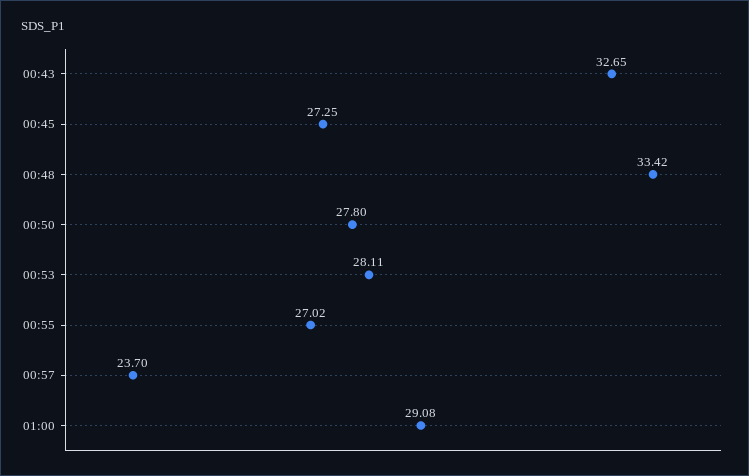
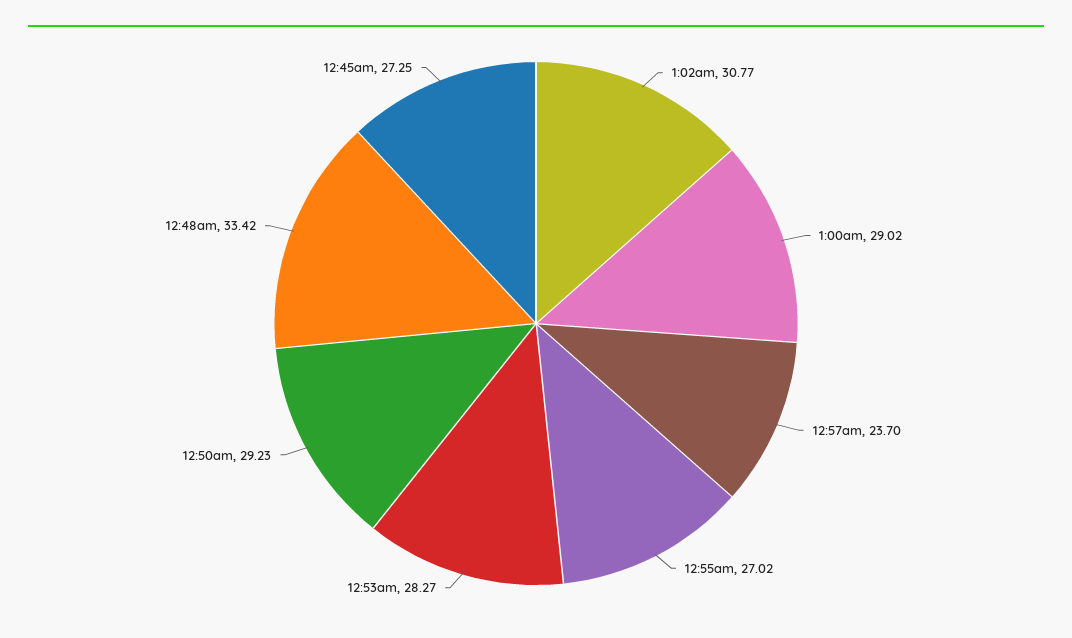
00:43: 32.65 -> none
00:50: 27.8 -> 29.23
00:53: 28.11 -> 28.27
01:00: 29.08 -> 29.02
1:02am: none -> 30.77

